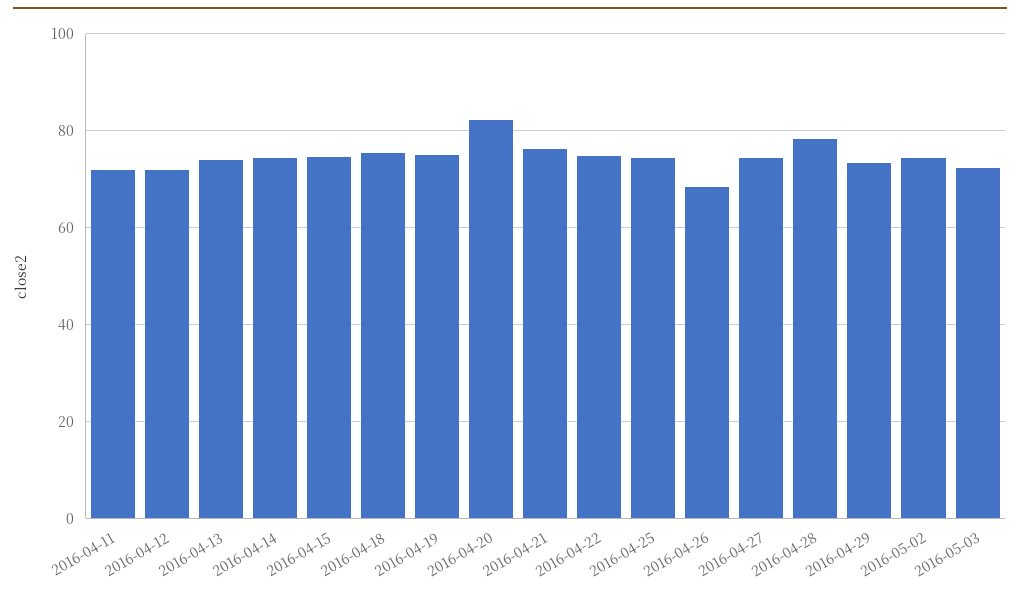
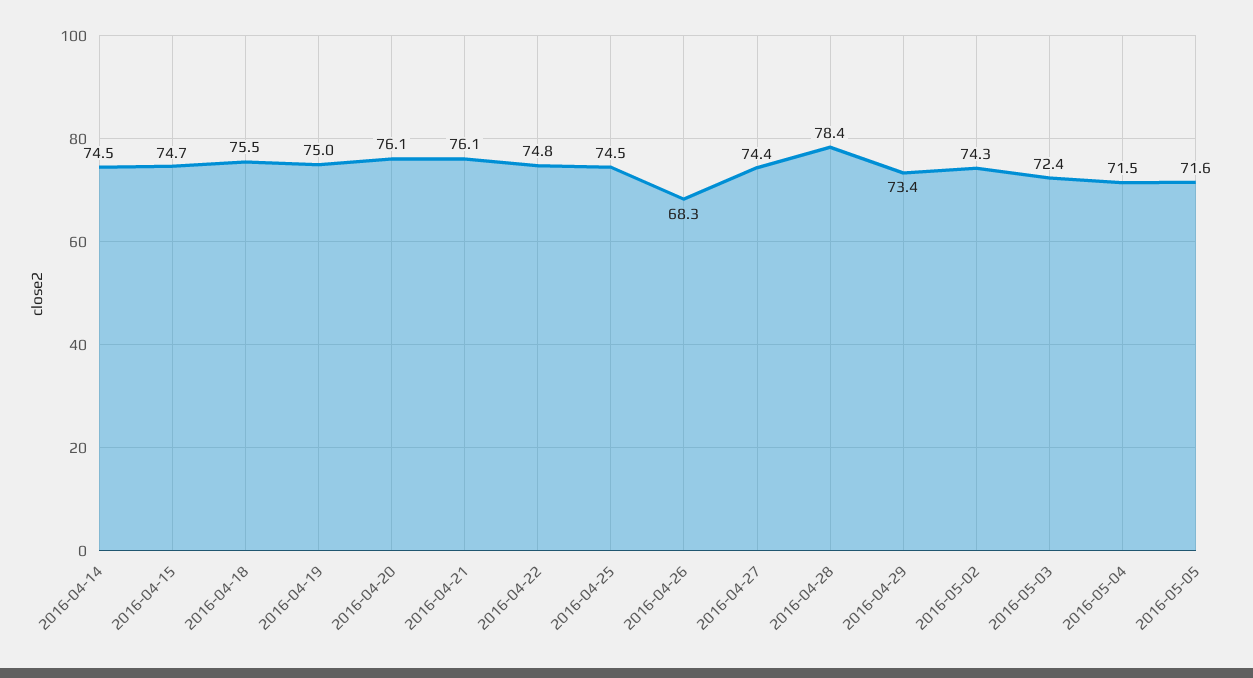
2016-04-11: 72 -> none
2016-04-12: 72 -> none
2016-04-13: 74 -> none
2016-04-20: 82 -> 76.1
2016-05-04: none -> 71.5
2016-05-05: none -> 71.6

